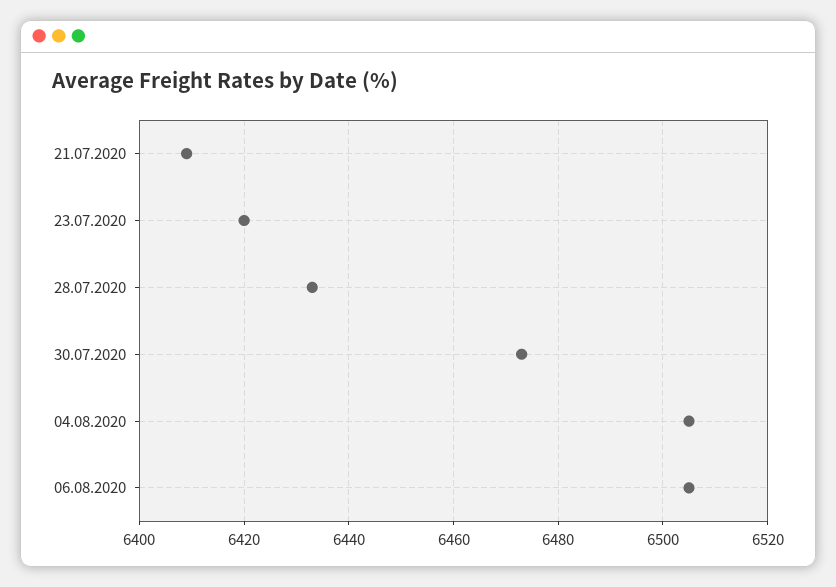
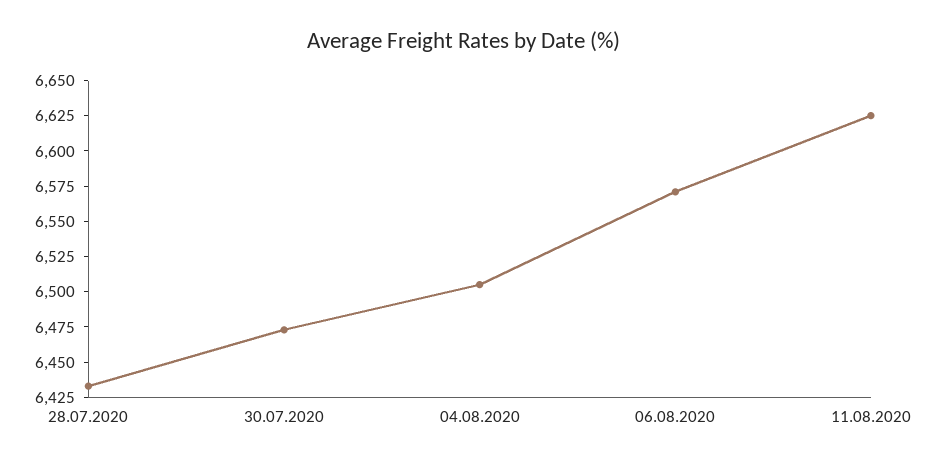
21.07.2020: 6410 -> none
23.07.2020: 6420 -> none
06.08.2020: 6505 -> 6575
11.08.2020: none -> 6625

